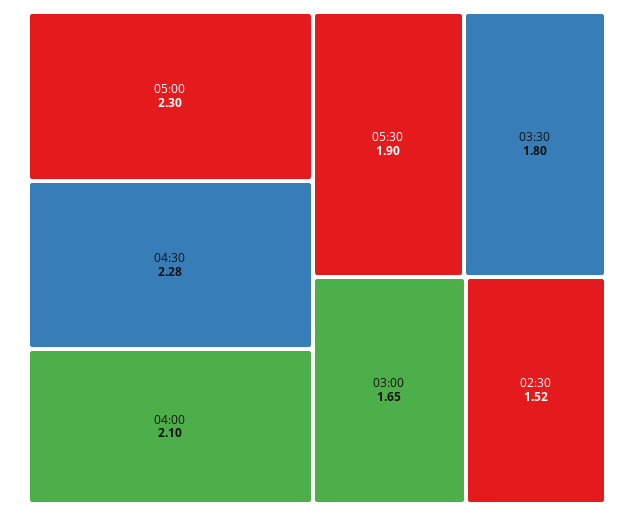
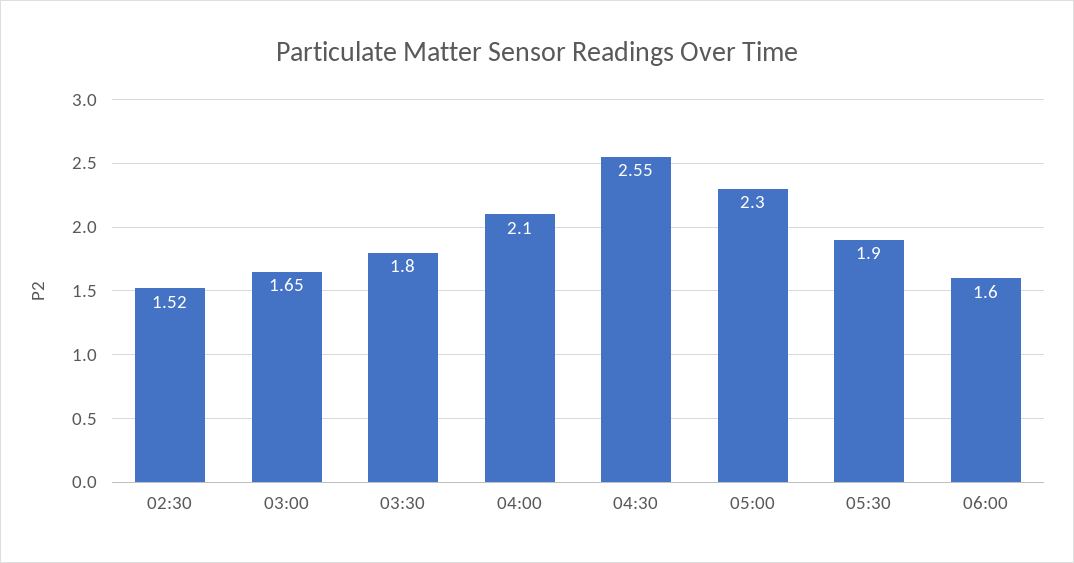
04:30: 2.28 -> 2.55
06:00: none -> 1.6

